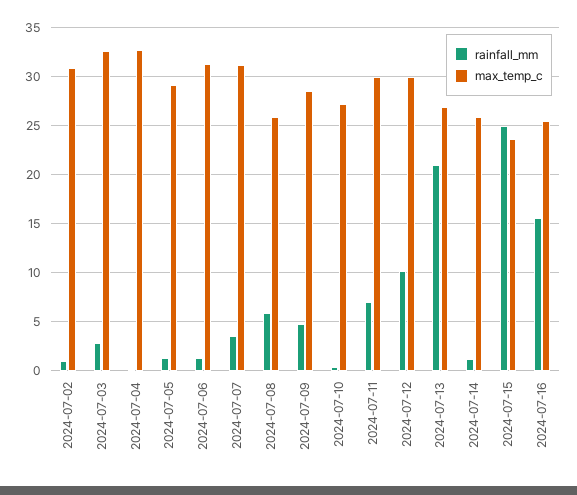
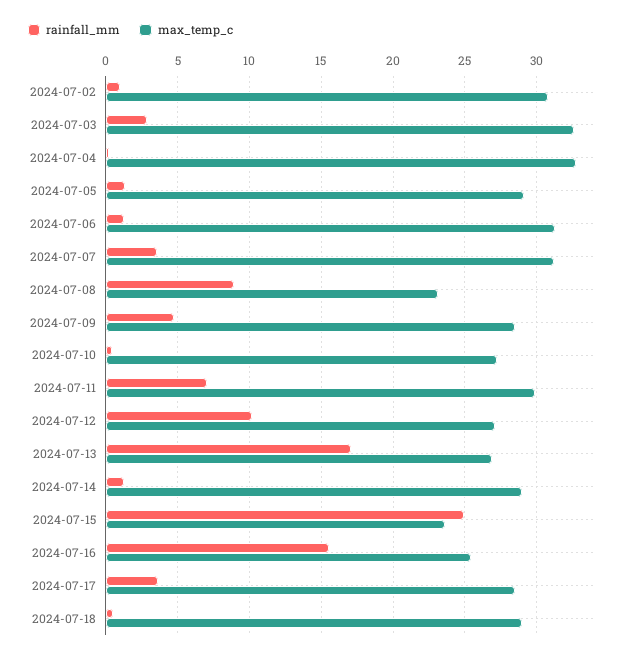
rainfall_mm, 2024-07-08: 6 -> 9
max_temp_c, 2024-07-08: 26 -> 23
max_temp_c, 2024-07-12: 30 -> 27
rainfall_mm, 2024-07-13: 21 -> 17
max_temp_c, 2024-07-14: 26 -> 29
rainfall_mm, 2024-07-17: none -> 3.5
max_temp_c, 2024-07-17: none -> 28.5
rainfall_mm, 2024-07-18: none -> 0.5
max_temp_c, 2024-07-18: none -> 29

